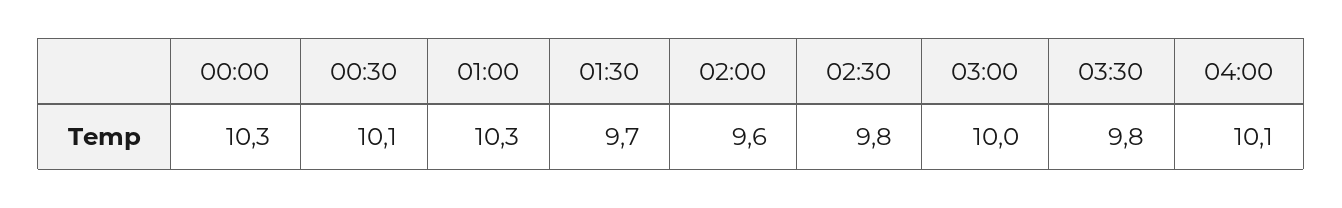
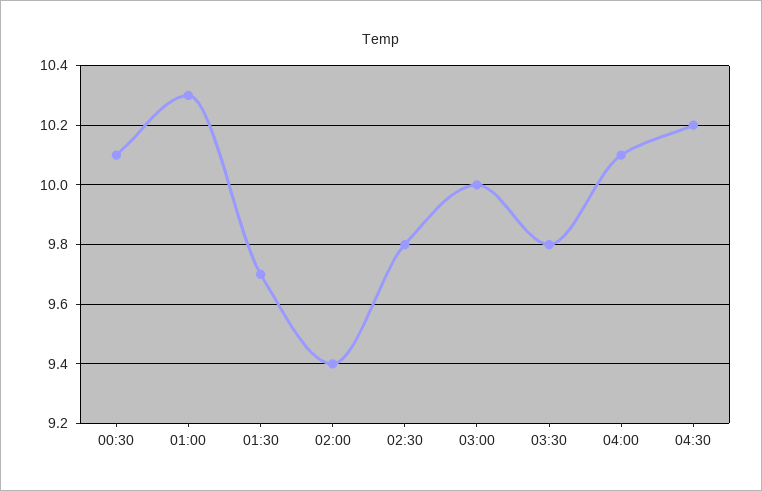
00:00: 10.3 -> none
02:00: 9.6 -> 9.4
04:30: none -> 10.2

